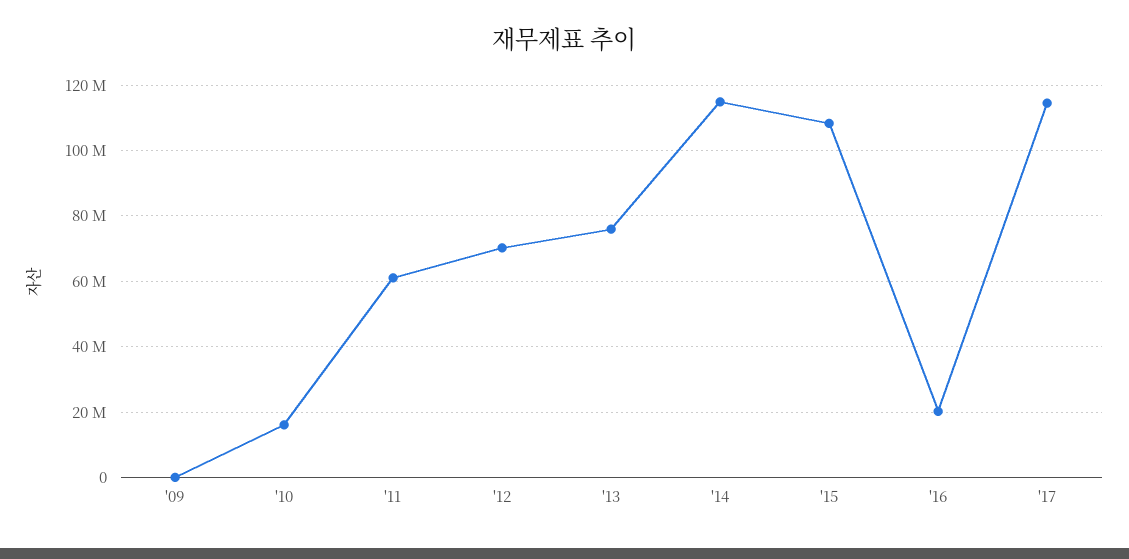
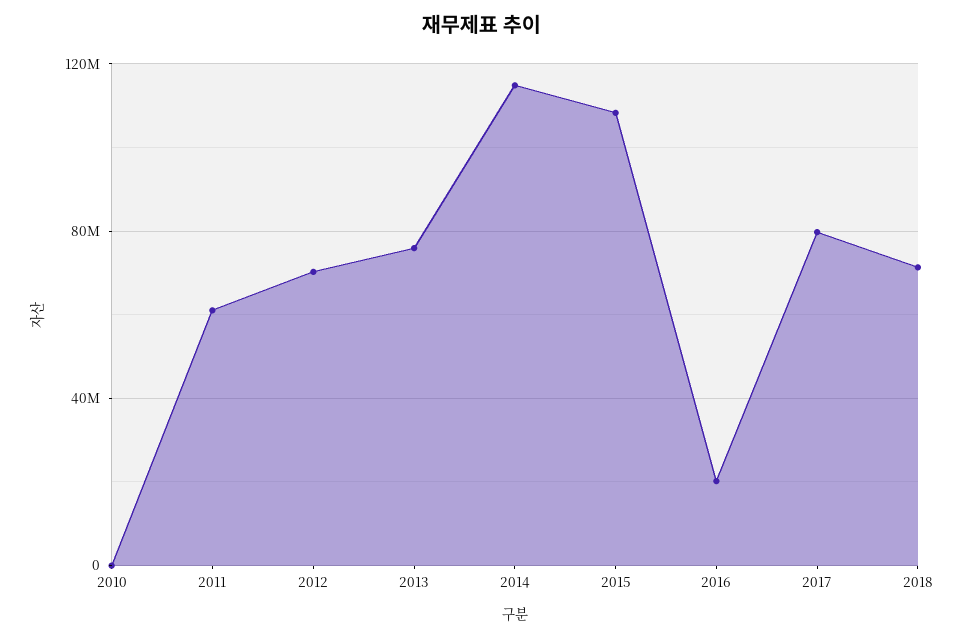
'09: 0 -> none
'10: 16000000 -> 0
'17: 114000000 -> 80000000
2018: none -> 70000000

